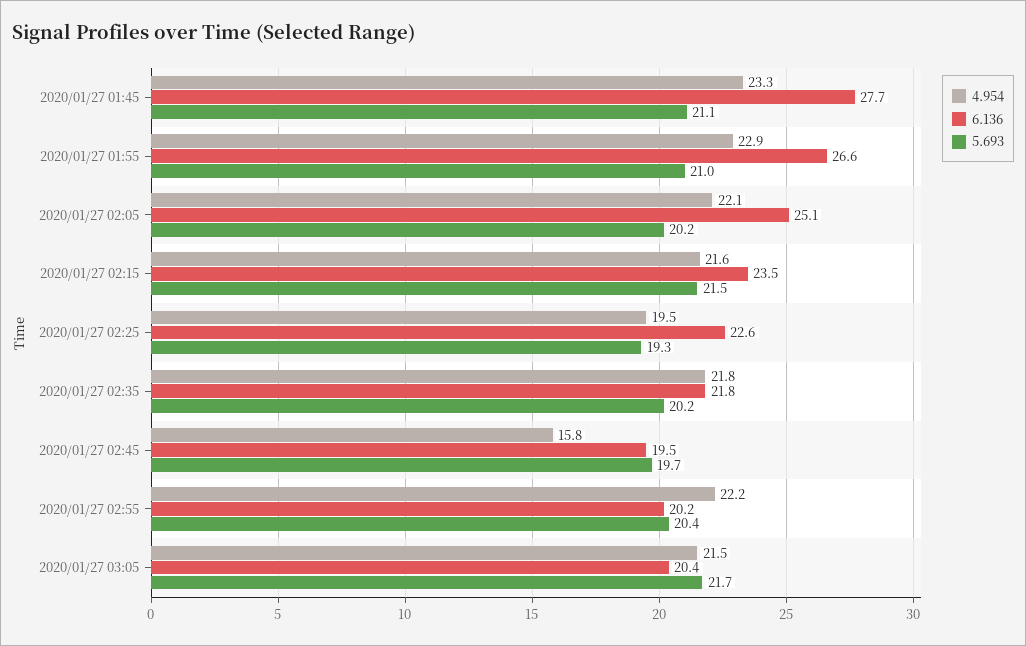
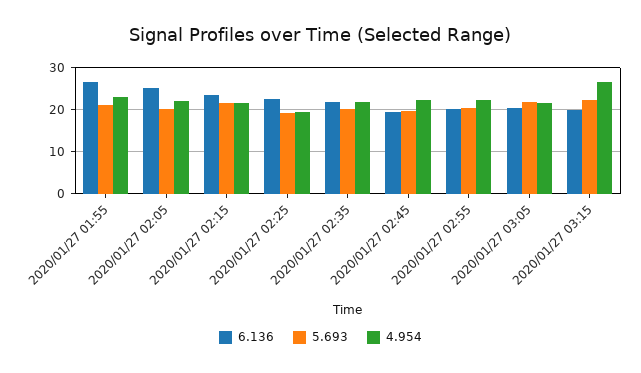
4.954, 2020/01/27 01:45: 23.3 -> none
6.136, 2020/01/27 01:45: 27.7 -> none
5.693, 2020/01/27 01:45: 21.1 -> none
4.954, 2020/01/27 02:45: 15.8 -> 22
6.136, 2020/01/27 03:15: none -> 20
5.693, 2020/01/27 03:15: none -> 22
4.954, 2020/01/27 03:15: none -> 26

